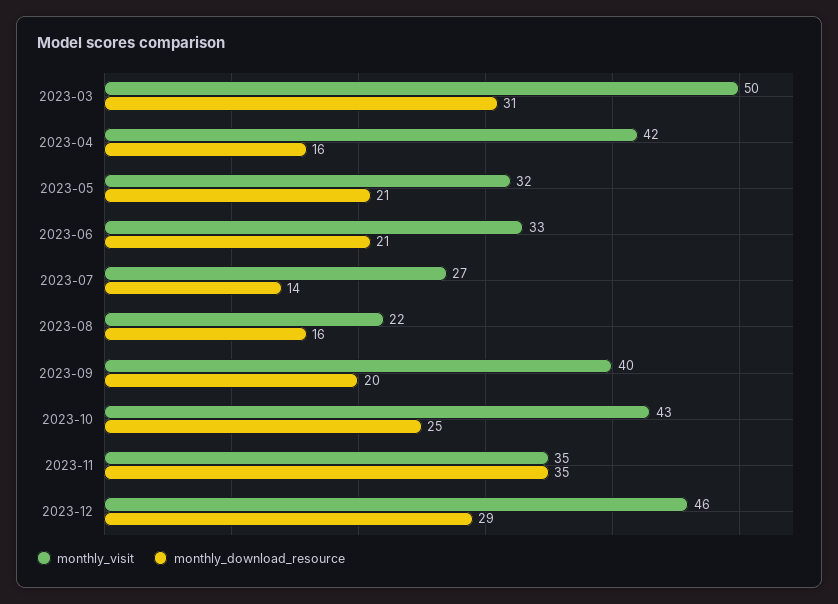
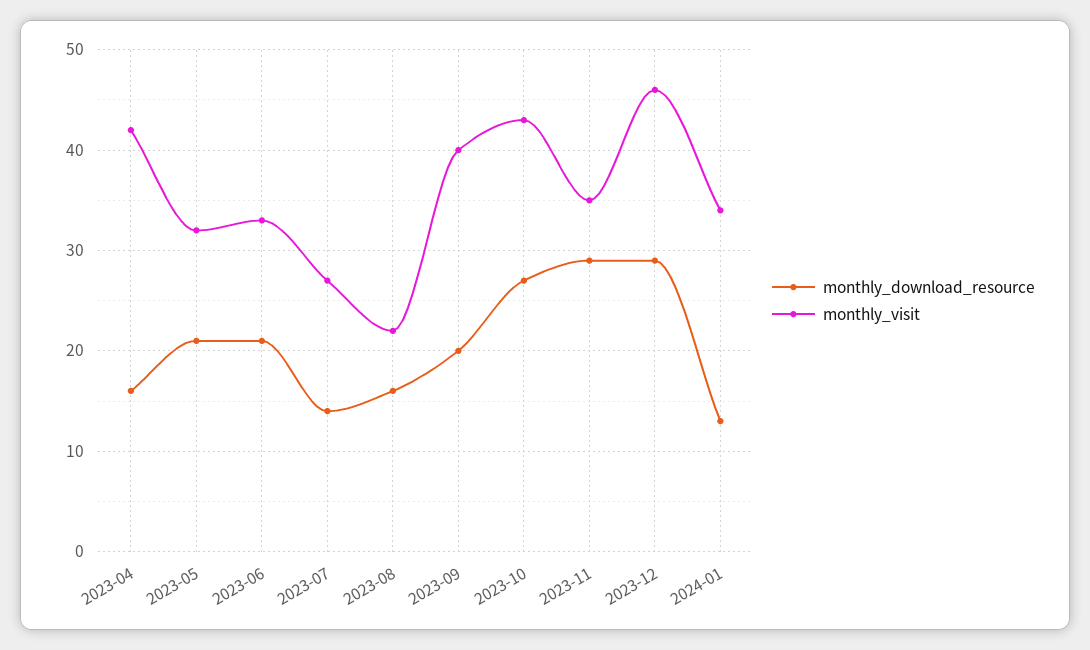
monthly_visit, 2023-03: 50 -> none
monthly_download_resource, 2023-03: 31 -> none
monthly_download_resource, 2023-10: 25 -> 27
monthly_download_resource, 2023-11: 35 -> 29
monthly_download_resource, 2024-01: none -> 13
monthly_visit, 2024-01: none -> 34

